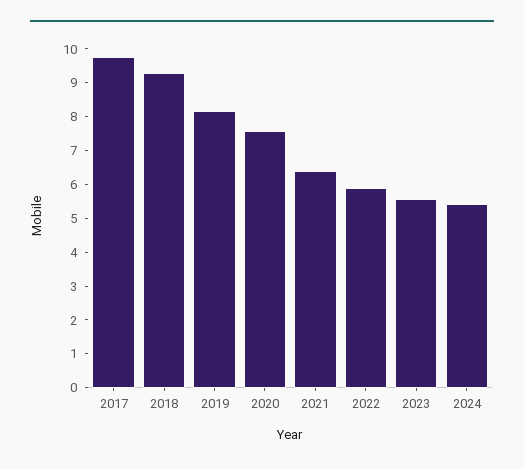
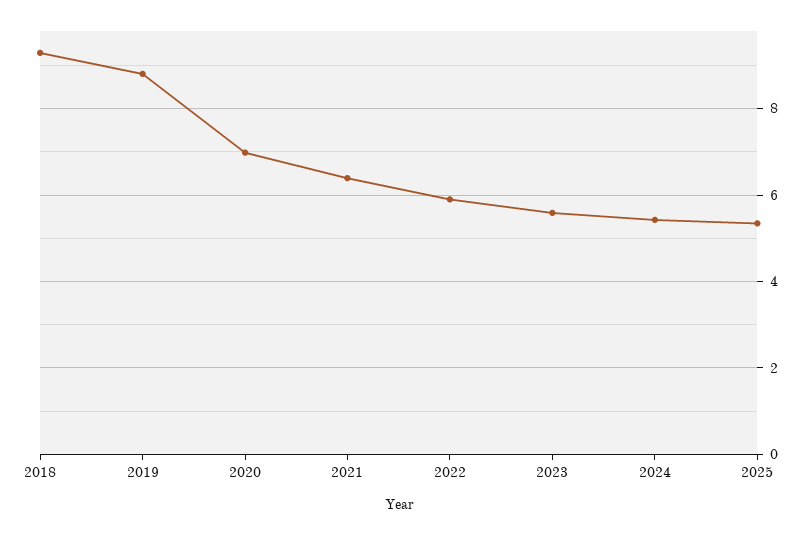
2017: 9.75 -> none
2019: 8.25 -> 8.8
2020: 7.5 -> 7
2025: none -> 5.4

